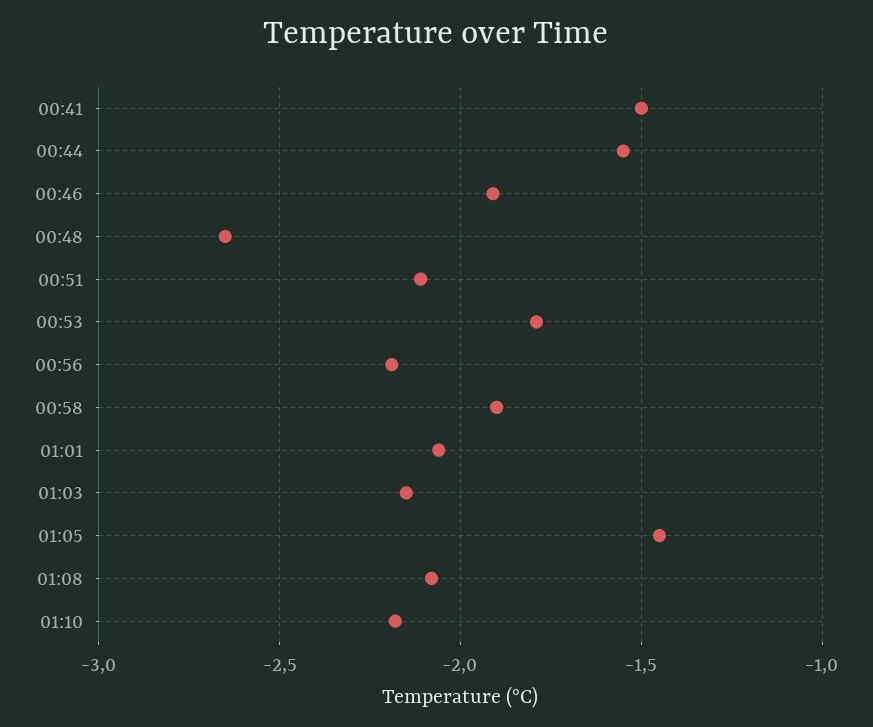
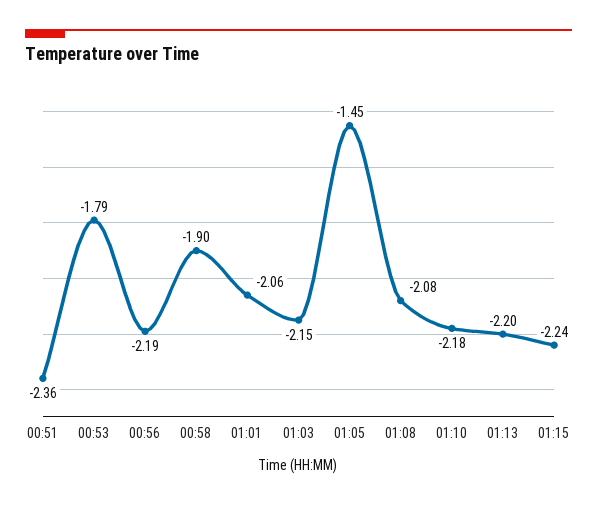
00:41: -1.5 -> none
00:44: -1.55 -> none
00:46: -1.9 -> none
00:48: -2.65 -> none
00:51: -2.1 -> -2.36
01:13: none -> -2.2
01:15: none -> -2.24

